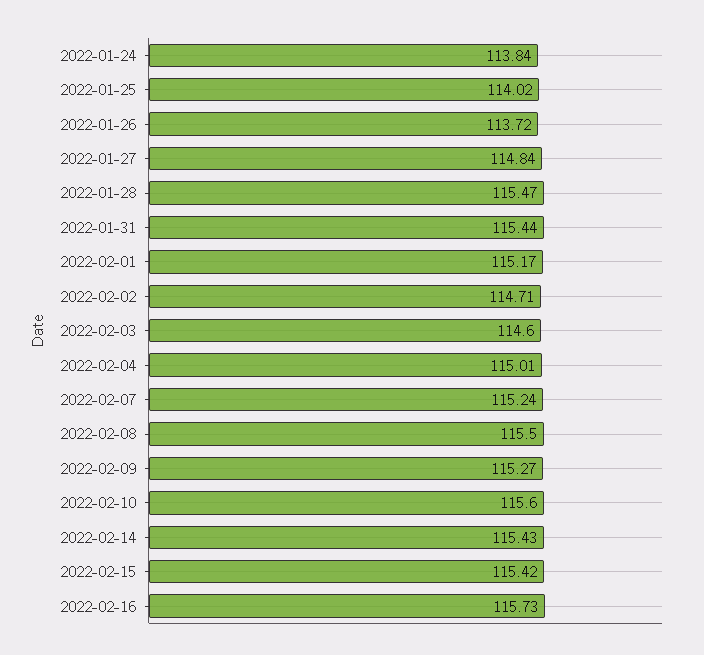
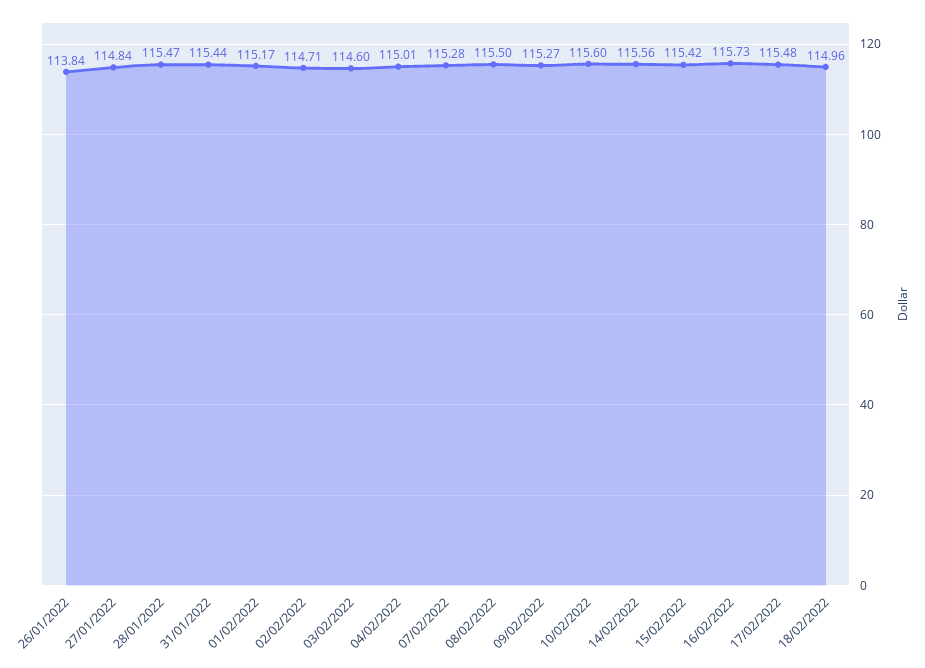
2022-01-24: 113.84 -> none
2022-01-25: 114.02 -> none
2022-01-26: 113.72 -> 113.84
2022-02-07: 115.24 -> 115.28
2022-02-14: 115.43 -> 115.56
17/02/2022: none -> 115.48
18/02/2022: none -> 114.96

